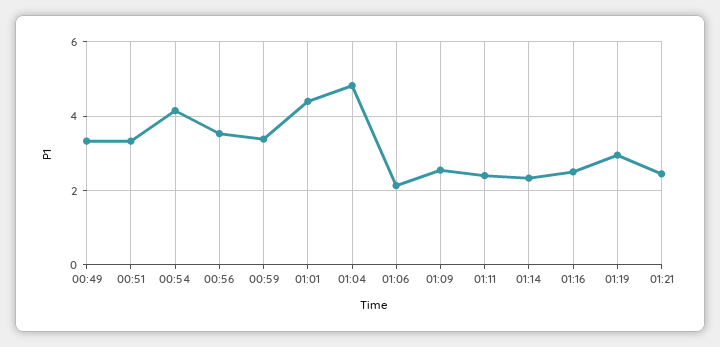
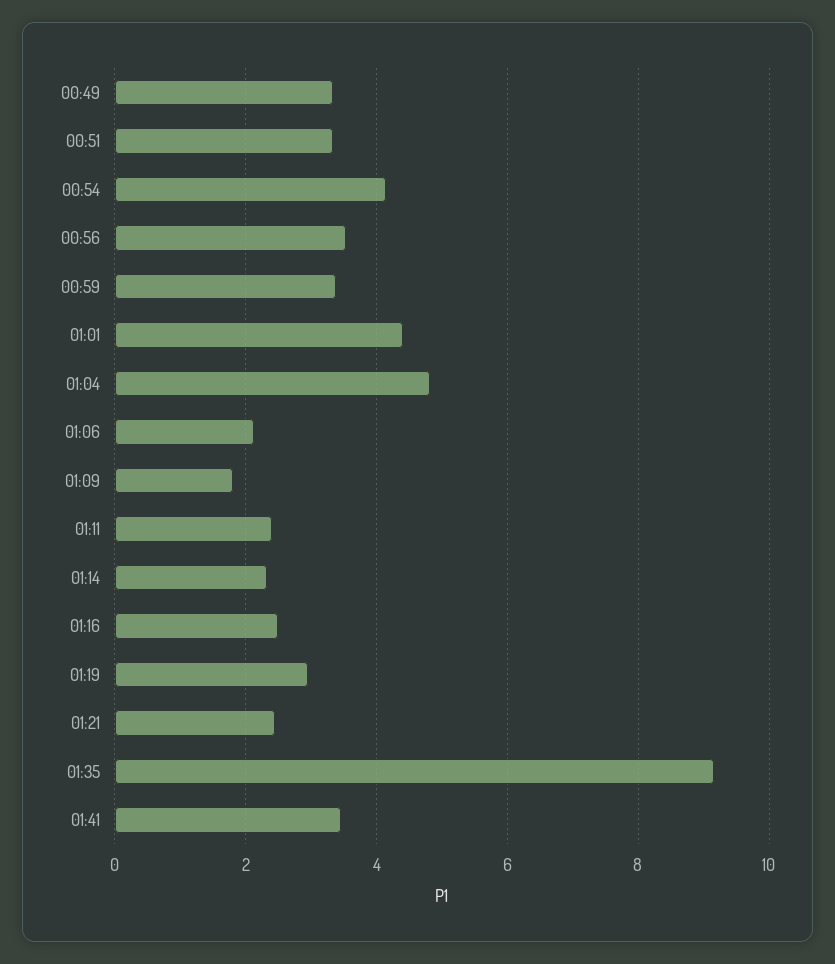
01:09: 2.6 -> 1.8
01:35: none -> 9.2
01:41: none -> 3.4

